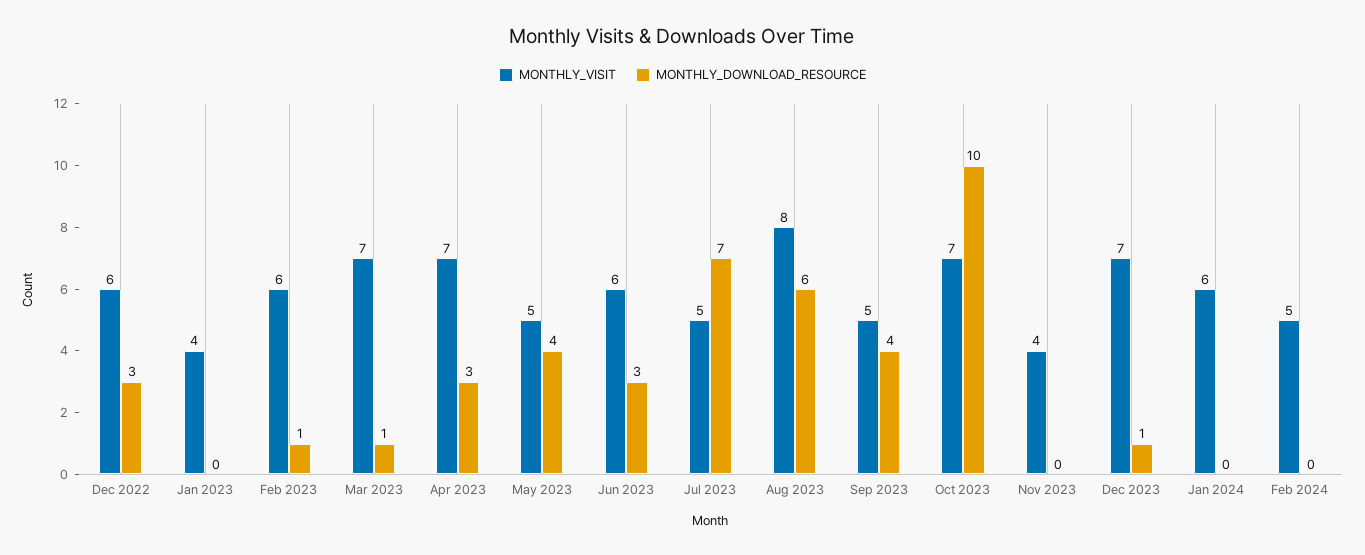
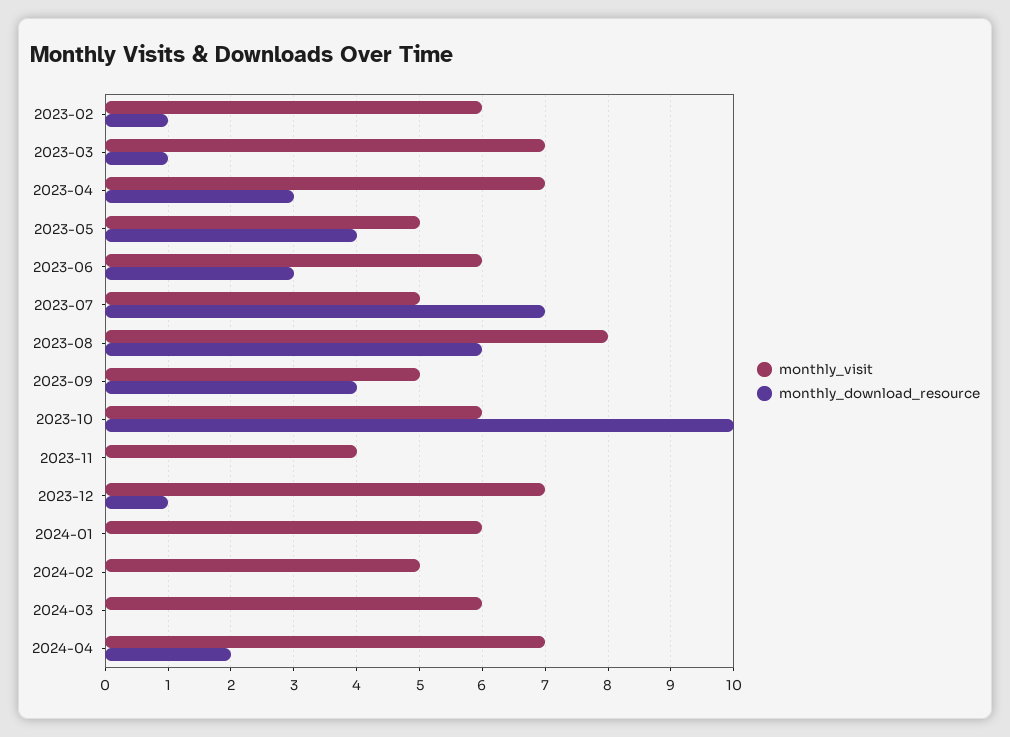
MONTHLY_VISIT, Dec 2022: 6 -> none
MONTHLY_DOWNLOAD_RESOURCE, Dec 2022: 3 -> none
MONTHLY_VISIT, Jan 2023: 4 -> none
MONTHLY_DOWNLOAD_RESOURCE, Jan 2023: 0 -> none
MONTHLY_VISIT, Oct 2023: 7 -> 6
MONTHLY_VISIT, 2024-03: none -> 6
MONTHLY_DOWNLOAD_RESOURCE, 2024-03: none -> 0
MONTHLY_VISIT, 2024-04: none -> 7
MONTHLY_DOWNLOAD_RESOURCE, 2024-04: none -> 2

